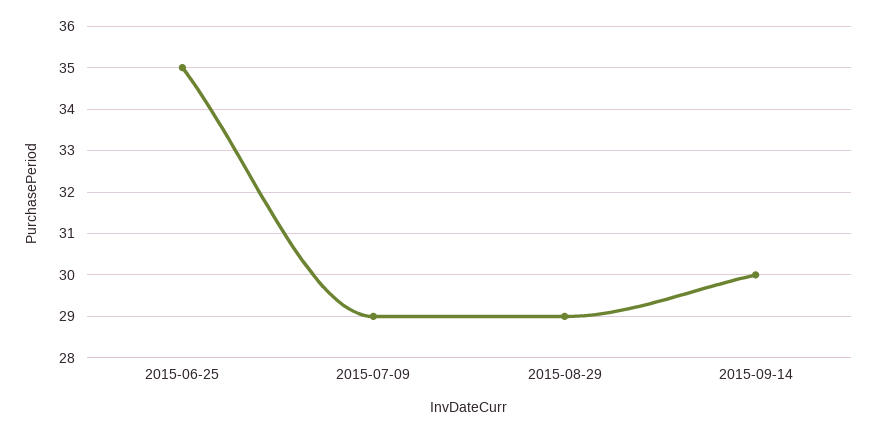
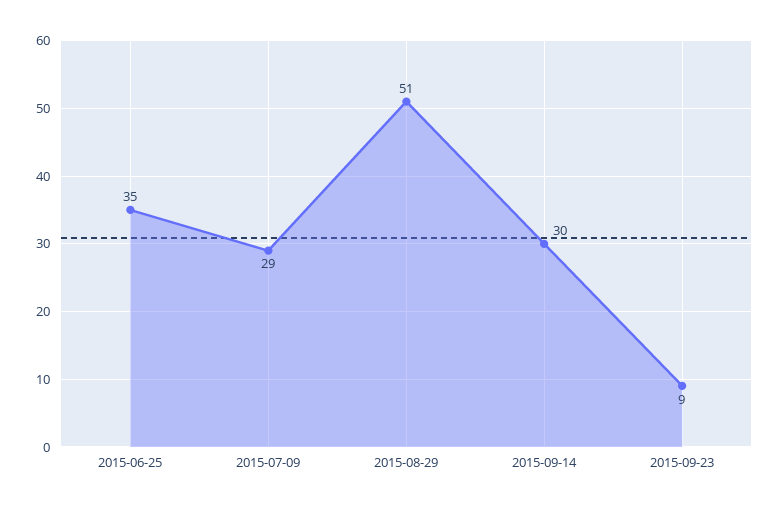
2015-08-29: 29 -> 51
2015-09-23: none -> 9

